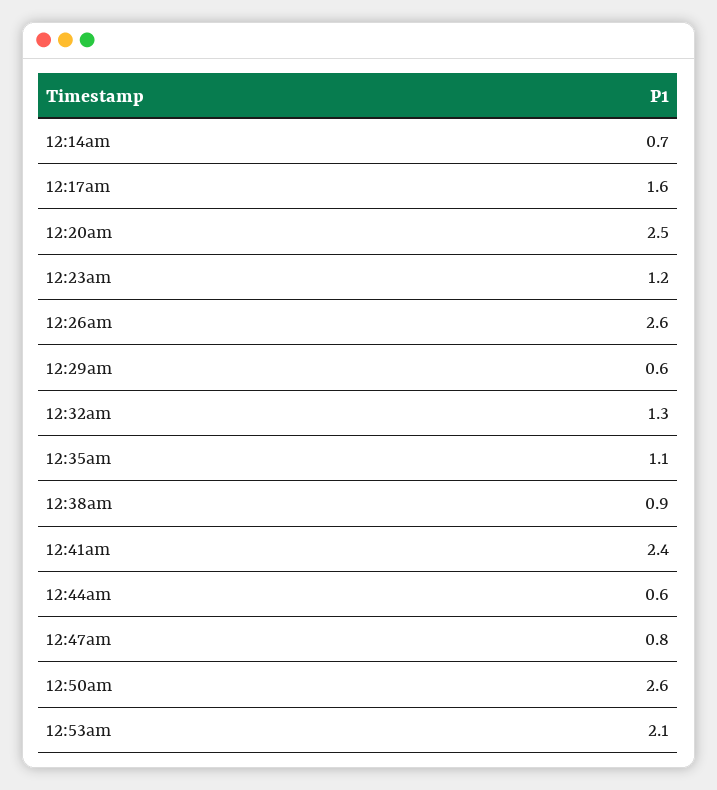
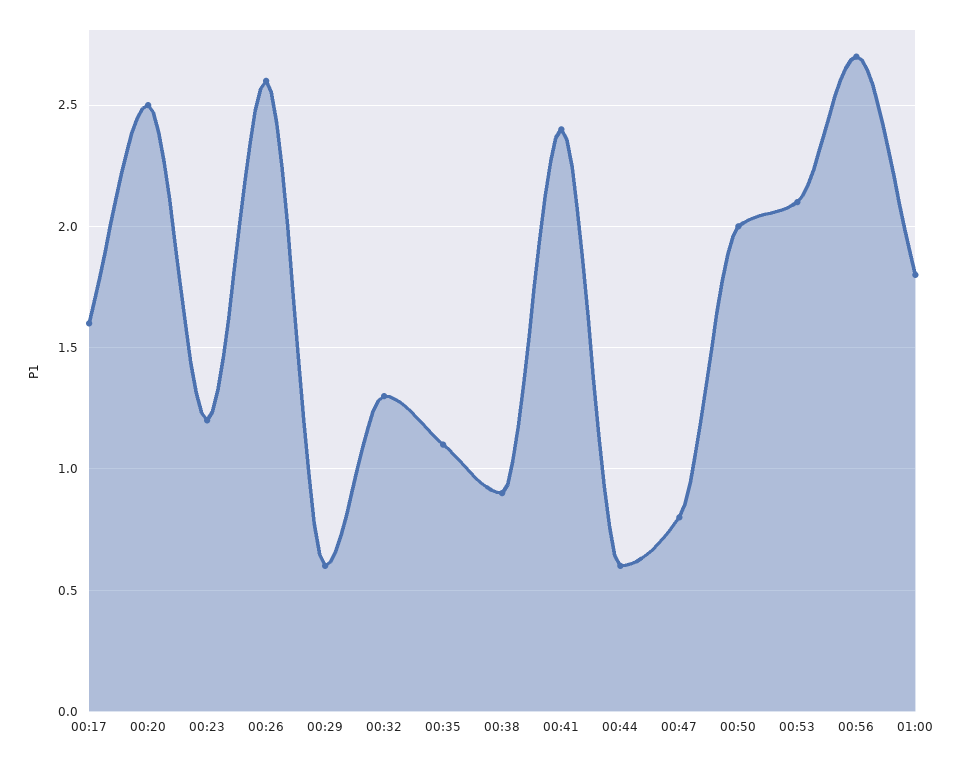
12:14am: 0.7 -> none
12:50am: 2.6 -> 2
00:56: none -> 2.7
01:00: none -> 1.8

